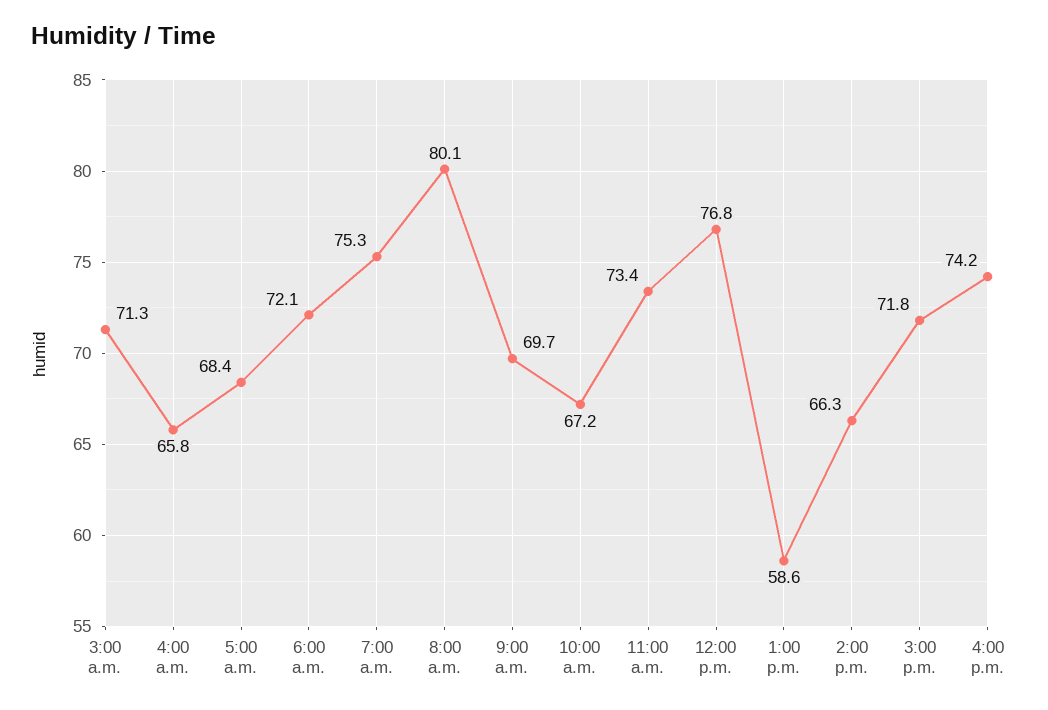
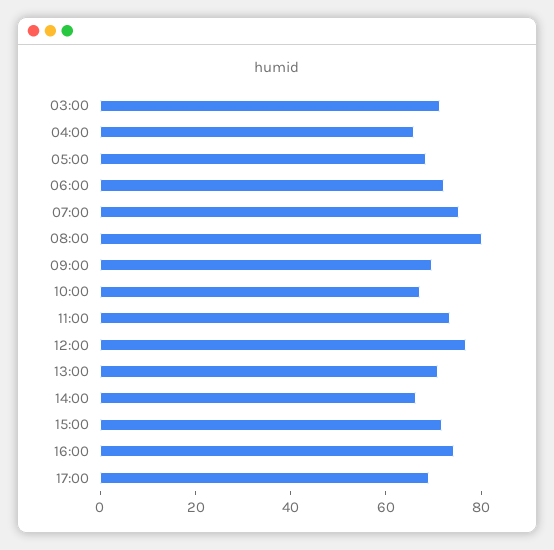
1:00 p.m.: 58.6 -> 70
17:00: none -> 70

